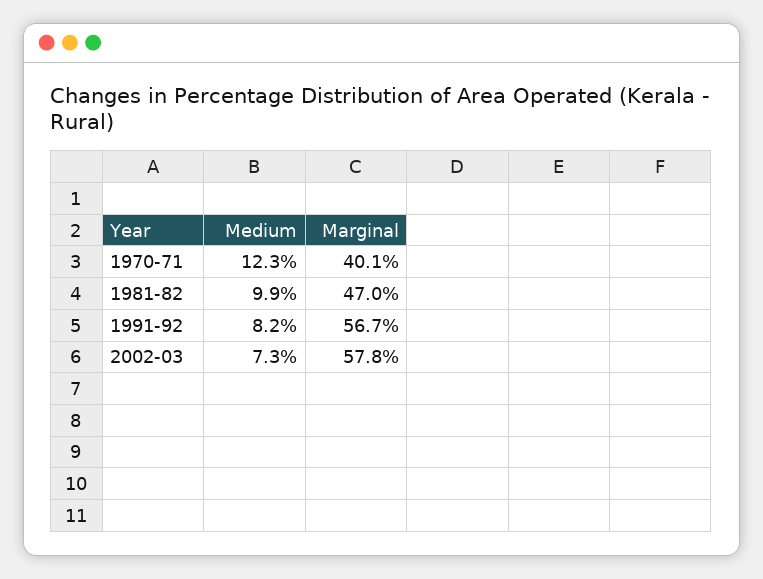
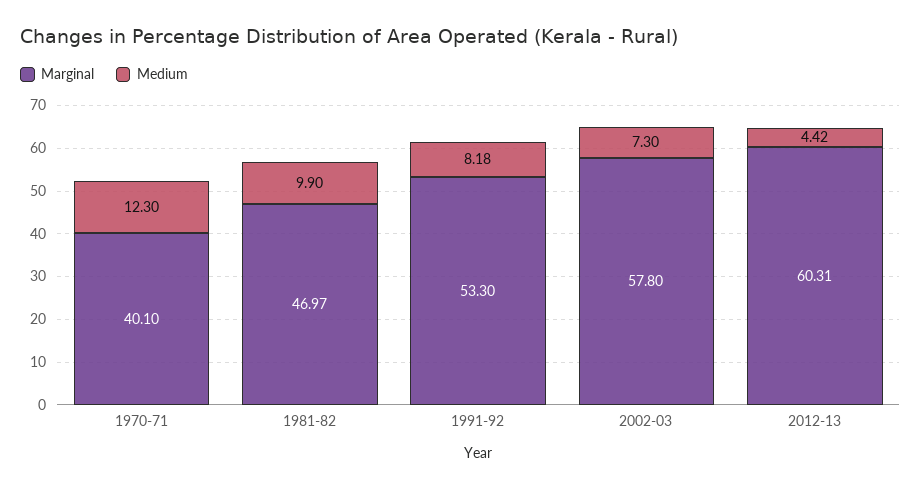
Marginal, 1991-92: 56.7 -> 53.3
Marginal, 2012-13: none -> 60.31
Medium, 2012-13: none -> 4.42

